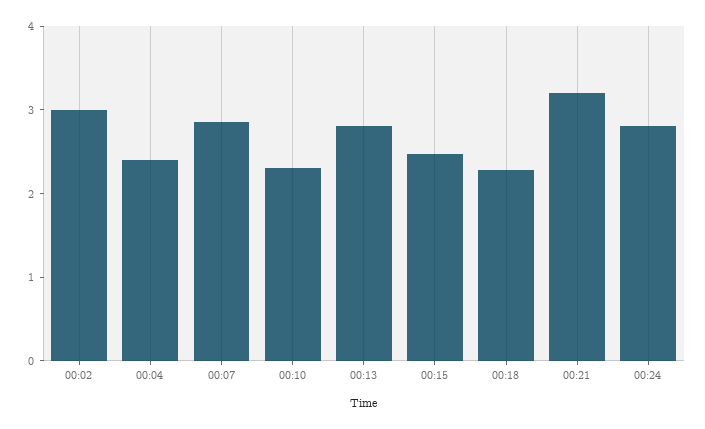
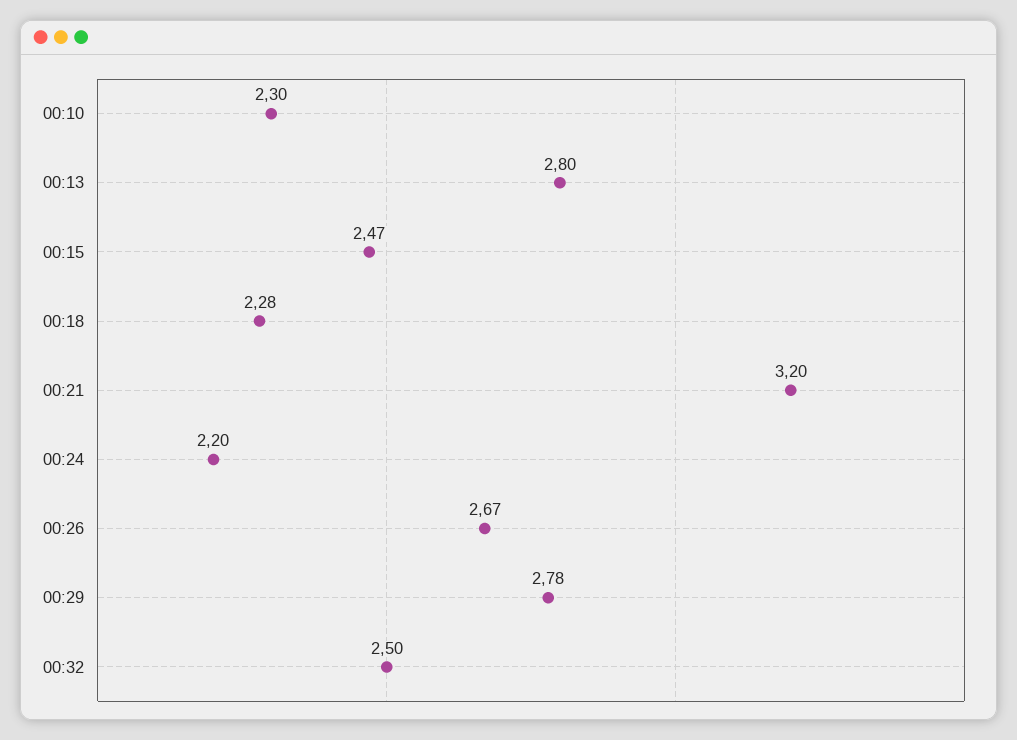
00:02: 3 -> none
00:04: 2.4 -> none
00:07: 2.8 -> none
00:24: 2.8 -> 2.2
00:26: none -> 2.67
00:29: none -> 2.78
00:32: none -> 2.5

